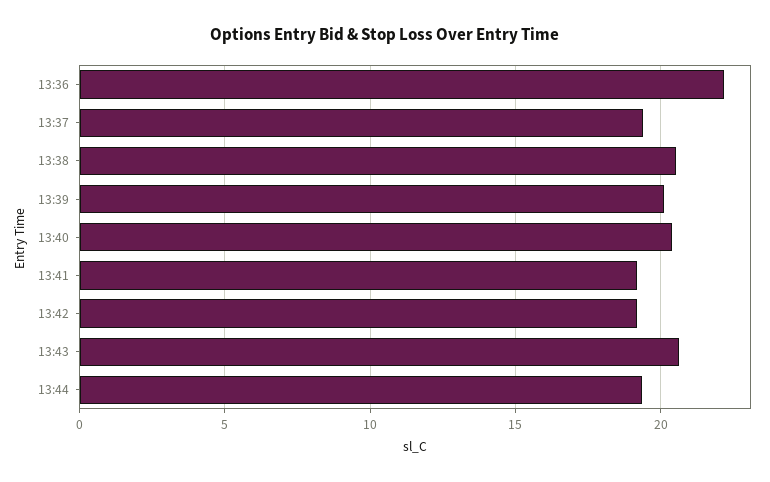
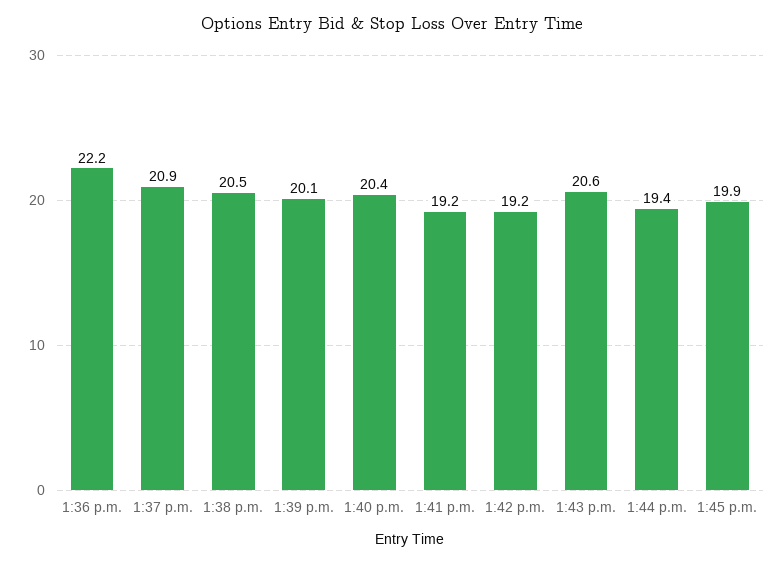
13:37: 19.5 -> 20.9
1:45 p.m.: none -> 19.9

